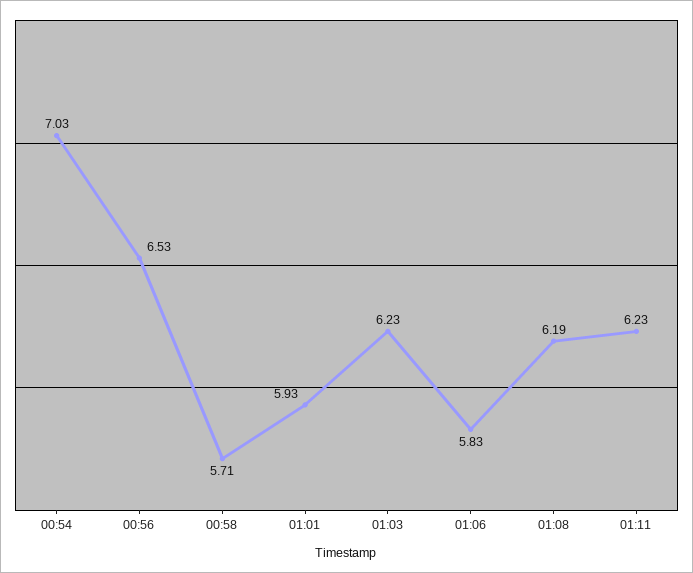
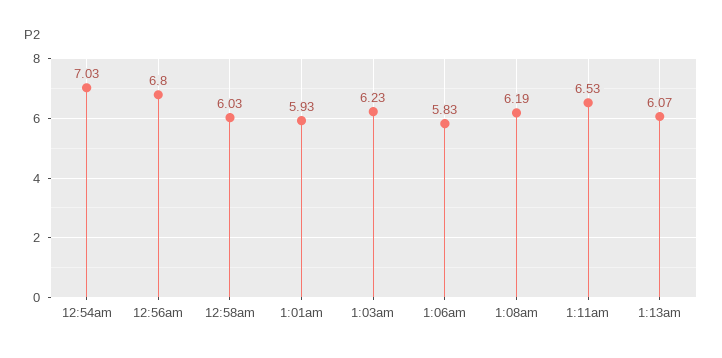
00:56: 6.53 -> 6.8
00:58: 5.71 -> 6.03
01:11: 6.23 -> 6.53
1:13am: none -> 6.07

